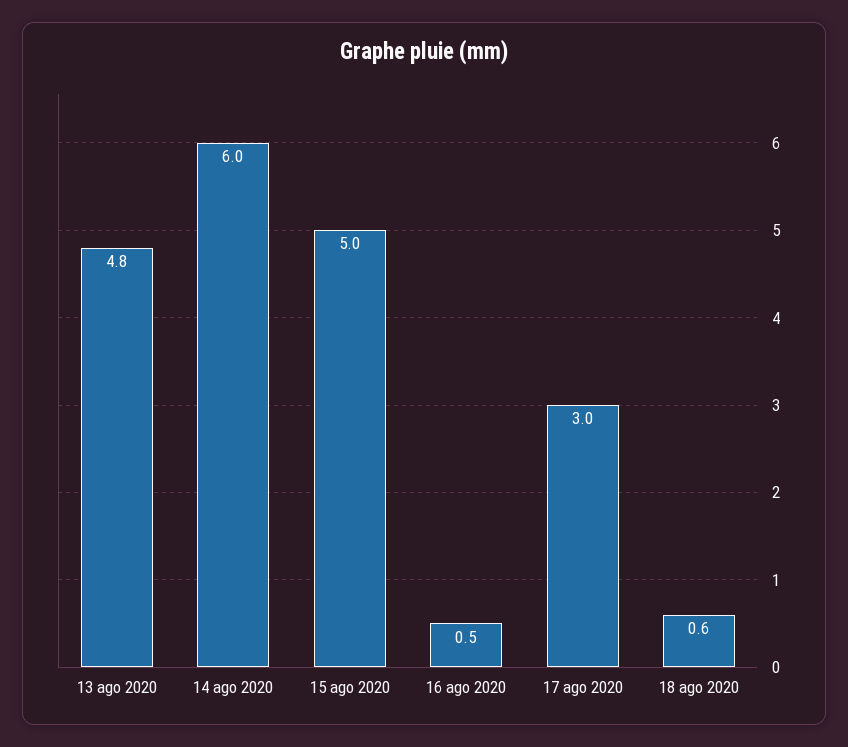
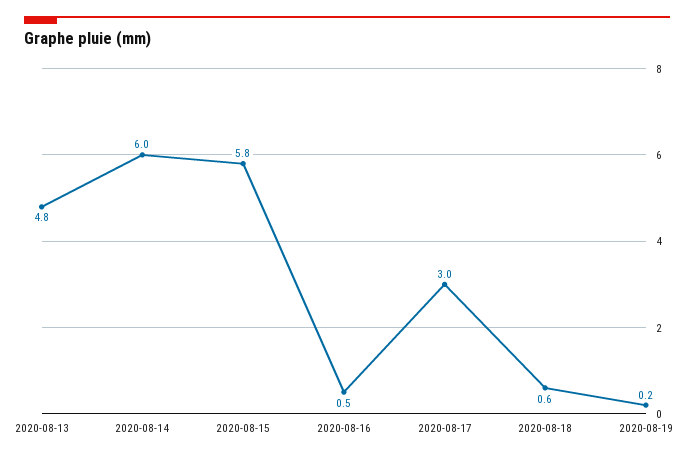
15 ago 2020: 5 -> 5.8
2020-08-19: none -> 0.2

